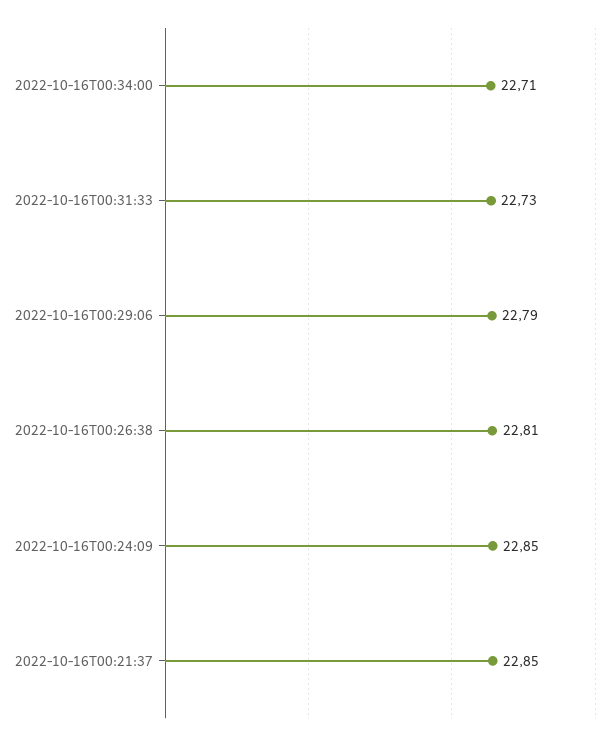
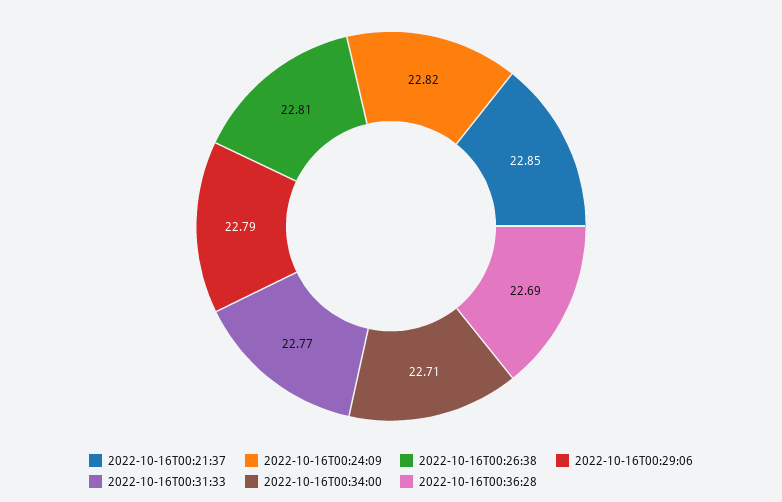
2022-10-16T00:31:33: 22.73 -> 22.77
2022-10-16T00:24:09: 22.85 -> 22.82
2022-10-16T00:36:28: none -> 22.69

